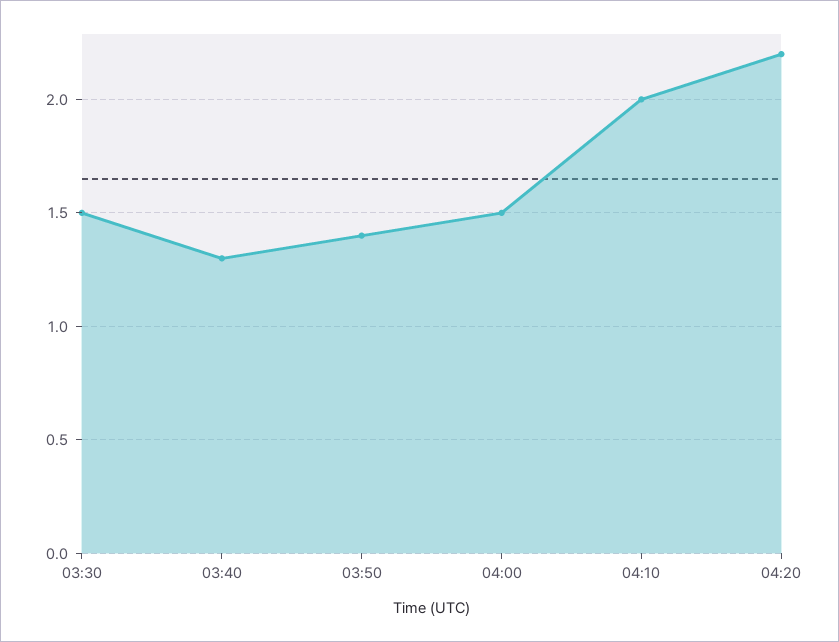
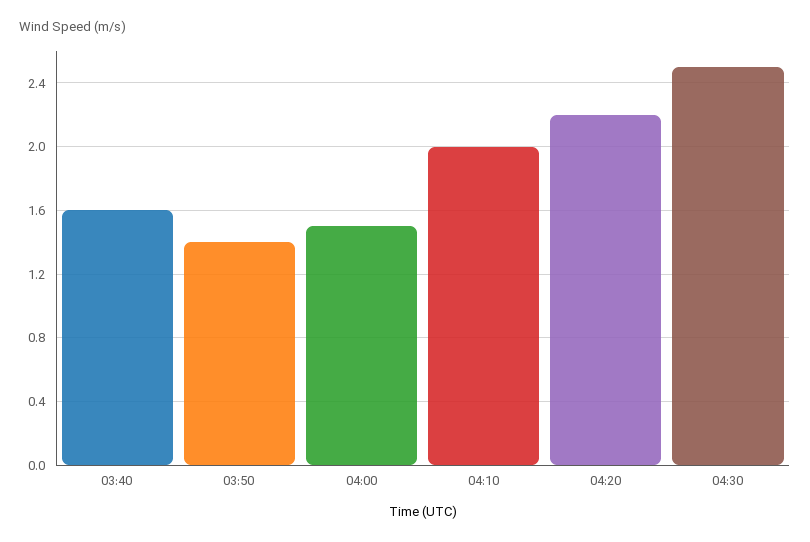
03:30: 1.5 -> none
03:40: 1.3 -> 1.6
04:30: none -> 2.5

